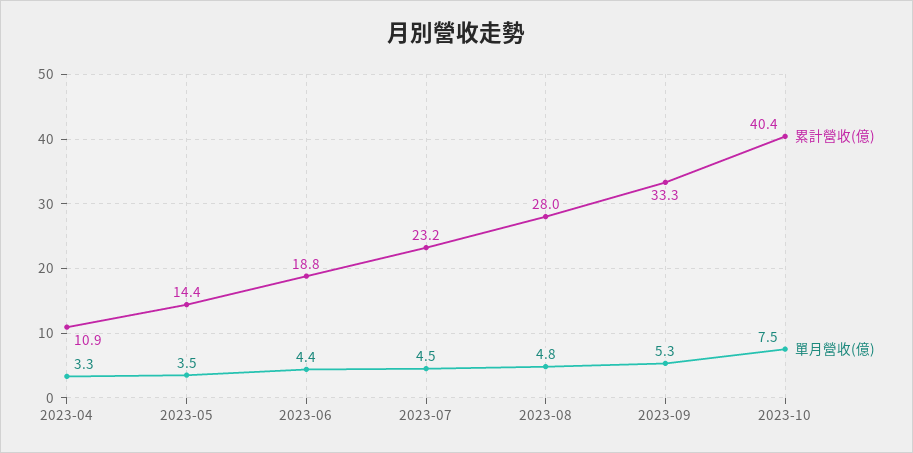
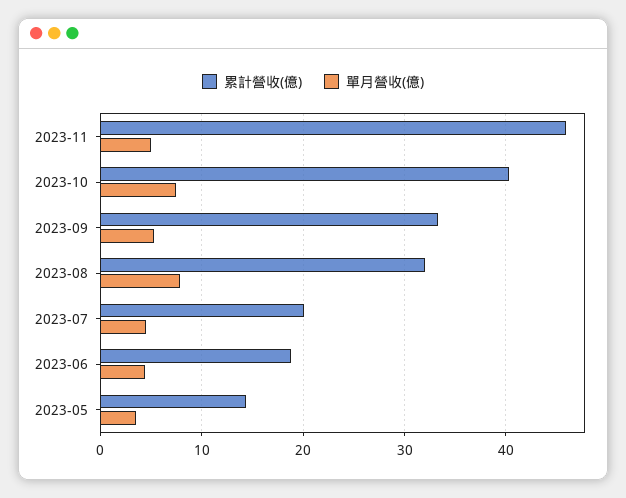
累計營收(億), 2023-04: 10.9 -> none
單月營收(億), 2023-04: 3.3 -> none
累計營收(億), 2023-07: 23.2 -> 20
累計營收(億), 2023-08: 28 -> 32
單月營收(億), 2023-08: 4.8 -> 8
累計營收(億), 2023-11: none -> 46
單月營收(億), 2023-11: none -> 5

